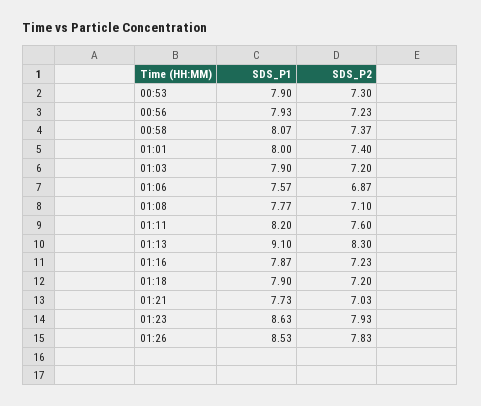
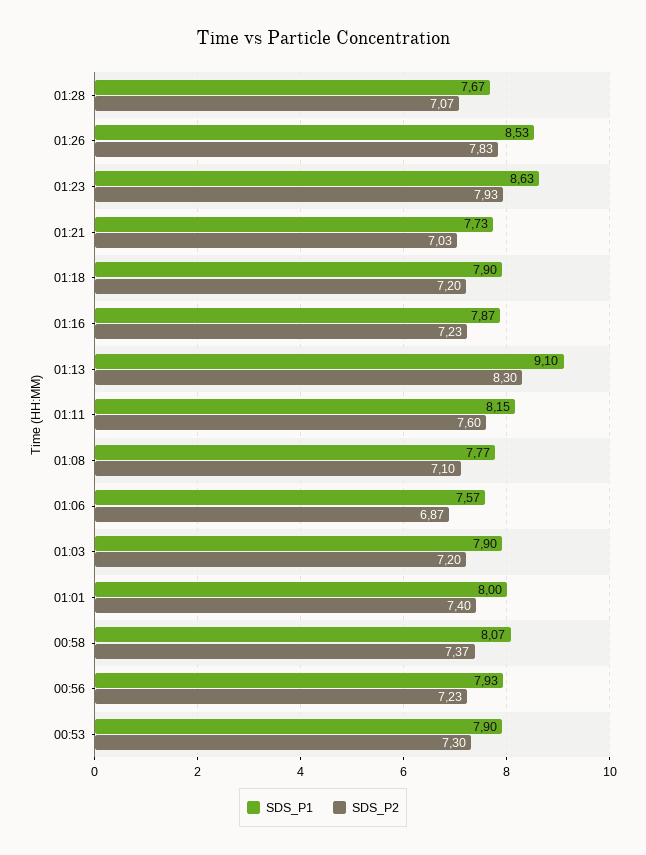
SDS_P1, 01:11: 8.2 -> 8.15
SDS_P1, 01:28: none -> 7.67
SDS_P2, 01:28: none -> 7.07

